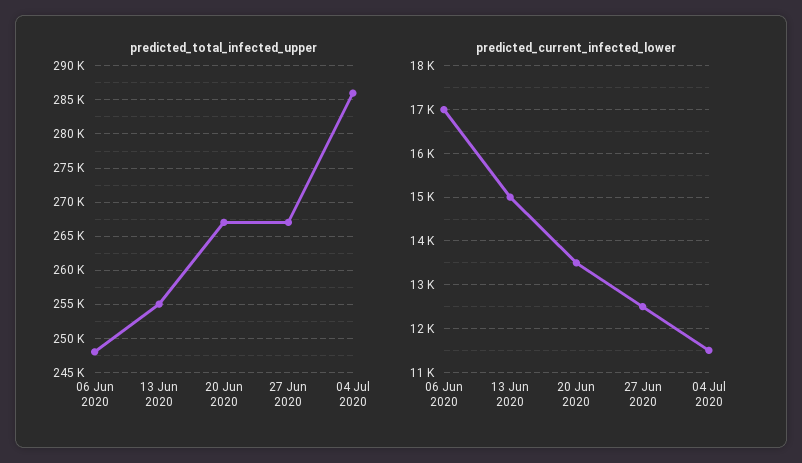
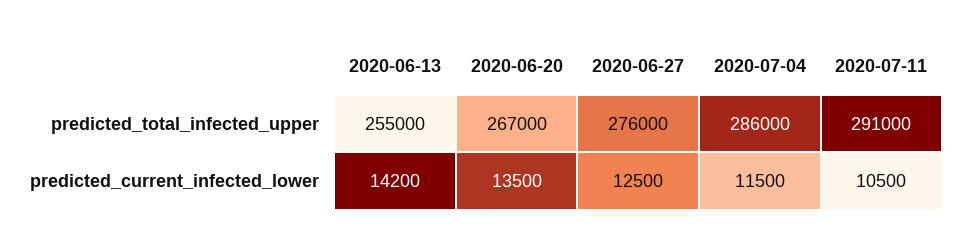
predicted_total_infected_upper, 06 Jun 2020: 248000 -> none
predicted_total_infected_upper, 27 Jun 2020: 267000 -> 276000
predicted_current_infected_lower, 06 Jun 2020: 17000 -> none
predicted_current_infected_lower, 13 Jun 2020: 15000 -> 14200
predicted_total_infected_upper, 2020-07-11: none -> 291000
predicted_current_infected_lower, 2020-07-11: none -> 10500

